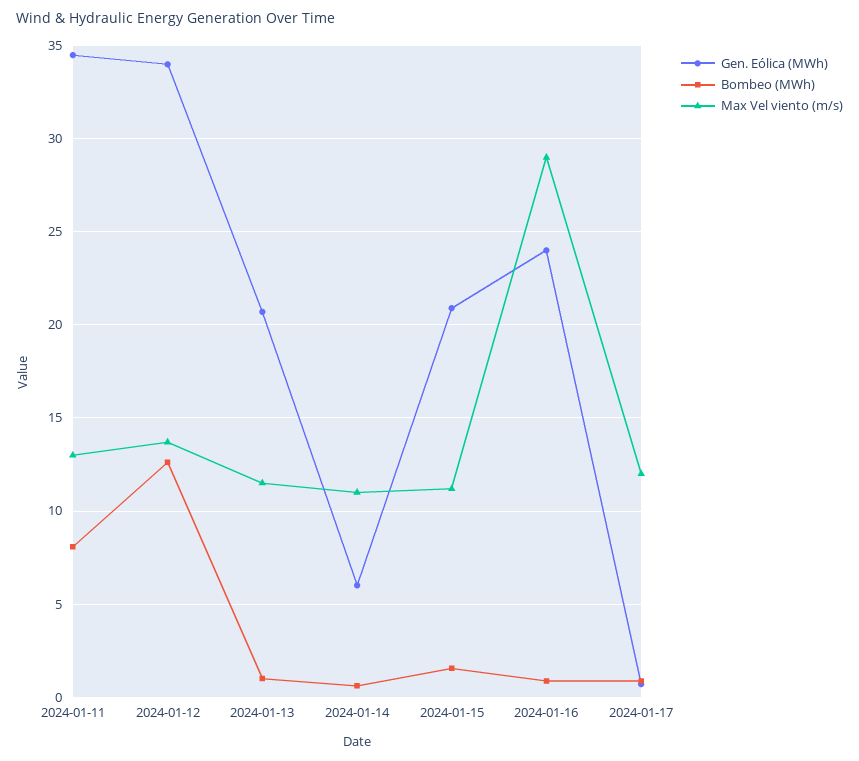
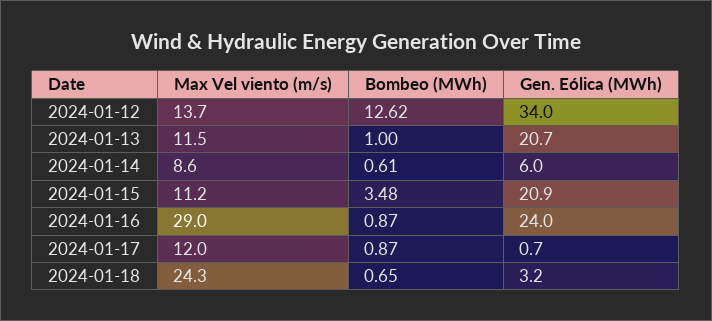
Gen. Eólica (MWh), 2024-01-11: 34.5 -> none
Bombeo (MWh), 2024-01-11: 8 -> none
Max Vel viento (m/s), 2024-01-11: 13 -> none
Max Vel viento (m/s), 2024-01-14: 11 -> 8.6
Bombeo (MWh), 2024-01-15: 1.5 -> 3.48
Max Vel viento (m/s), 2024-01-18: none -> 24.3
Bombeo (MWh), 2024-01-18: none -> 0.65
Gen. Eólica (MWh), 2024-01-18: none -> 3.2

